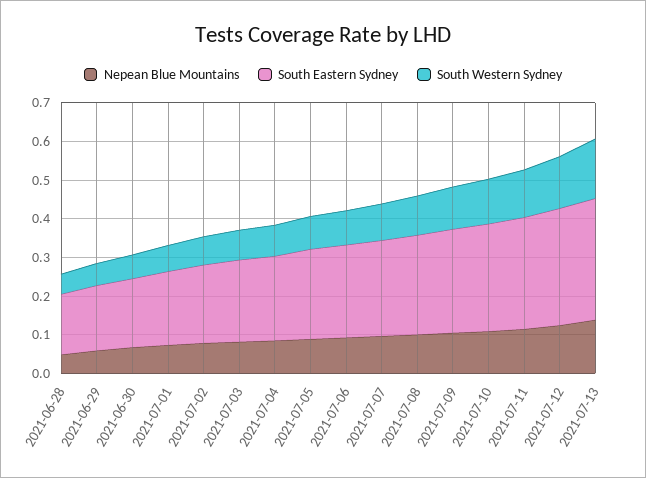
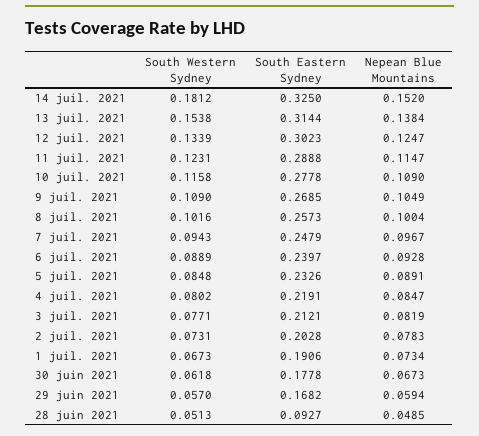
South Eastern Sydney, 2021-06-28: 0.15 -> 0.0927
South Western Sydney, 14 juil. 2021: none -> 0.1812
South Eastern Sydney, 14 juil. 2021: none -> 0.325
Nepean Blue Mountains, 14 juil. 2021: none -> 0.152

